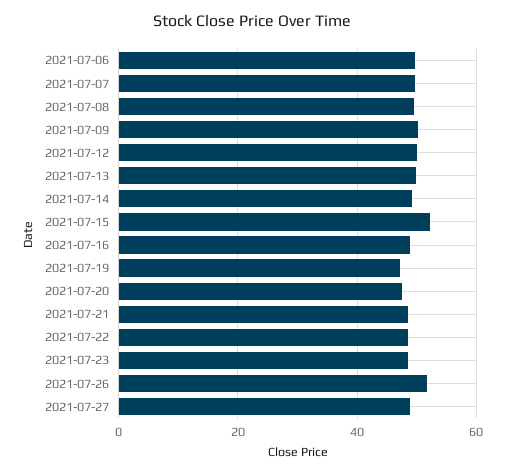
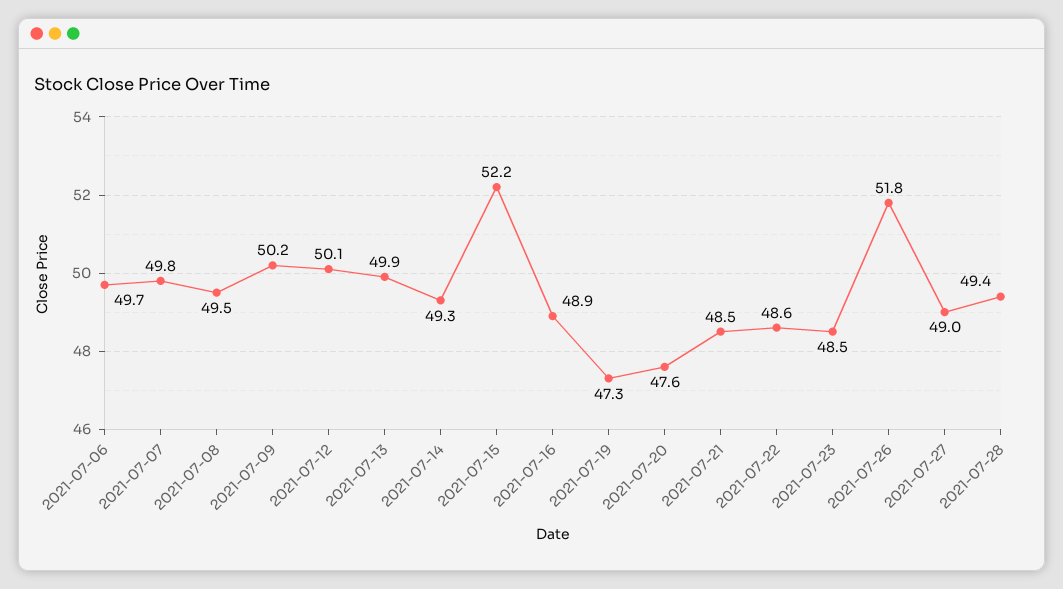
2021-07-28: none -> 49.4

